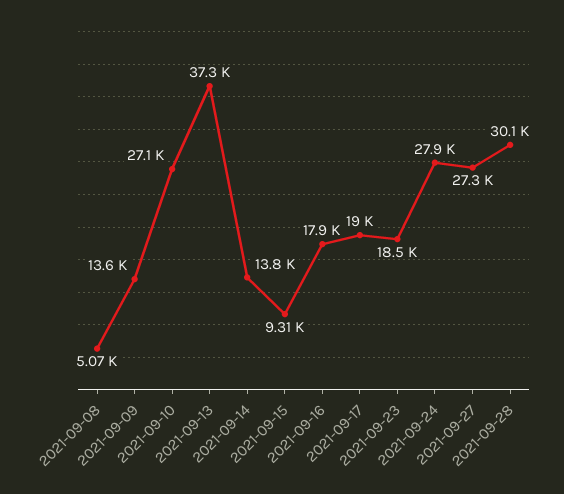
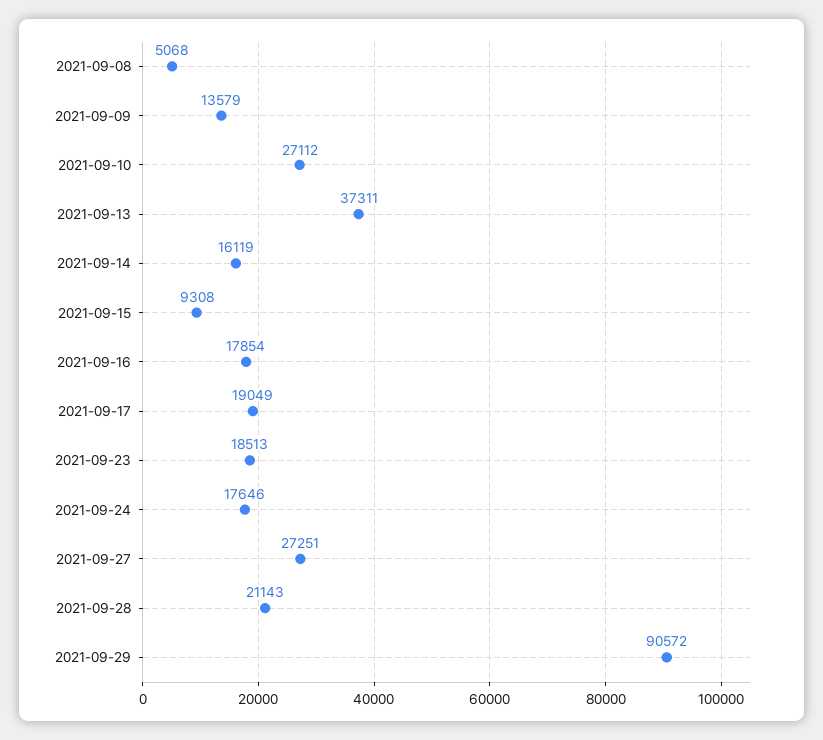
2021-09-14: 13800 -> 16119
2021-09-24: 27900 -> 17646
2021-09-28: 30100 -> 21143
2021-09-29: none -> 90572

